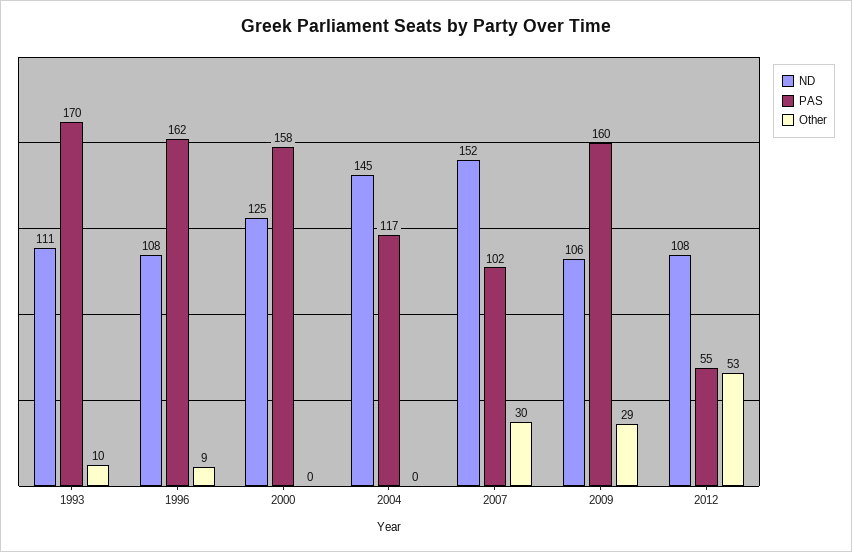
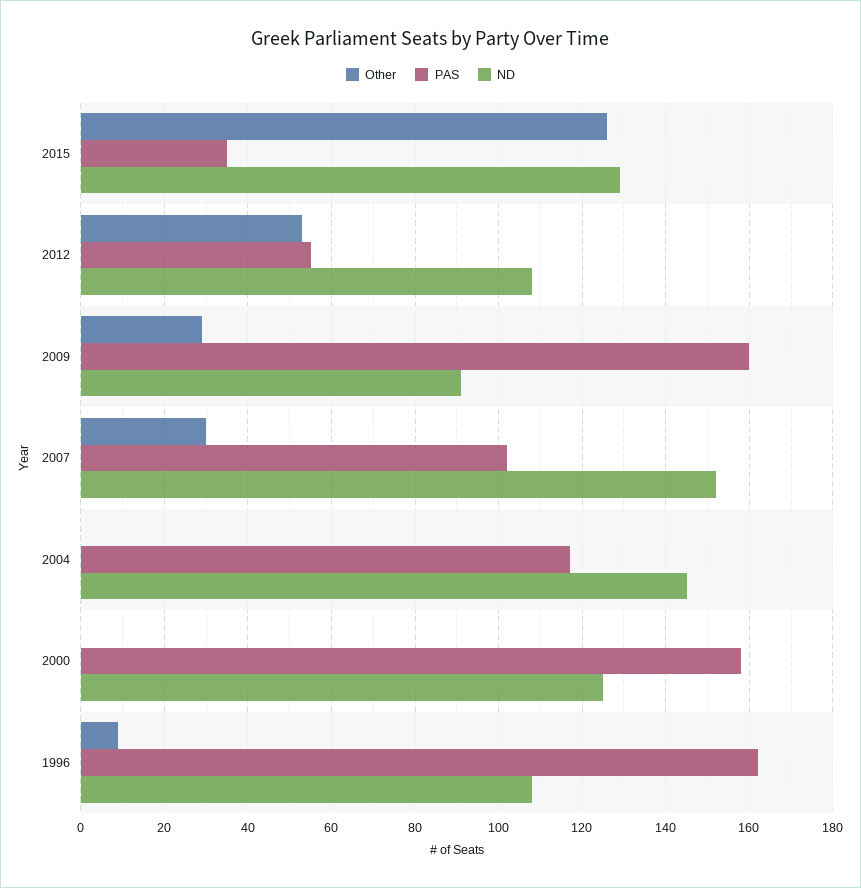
ND, 1993: 111 -> none
PAS, 1993: 170 -> none
Other, 1993: 10 -> none
ND, 2009: 106 -> 90
Other, 2015: none -> 125
PAS, 2015: none -> 35
ND, 2015: none -> 130

